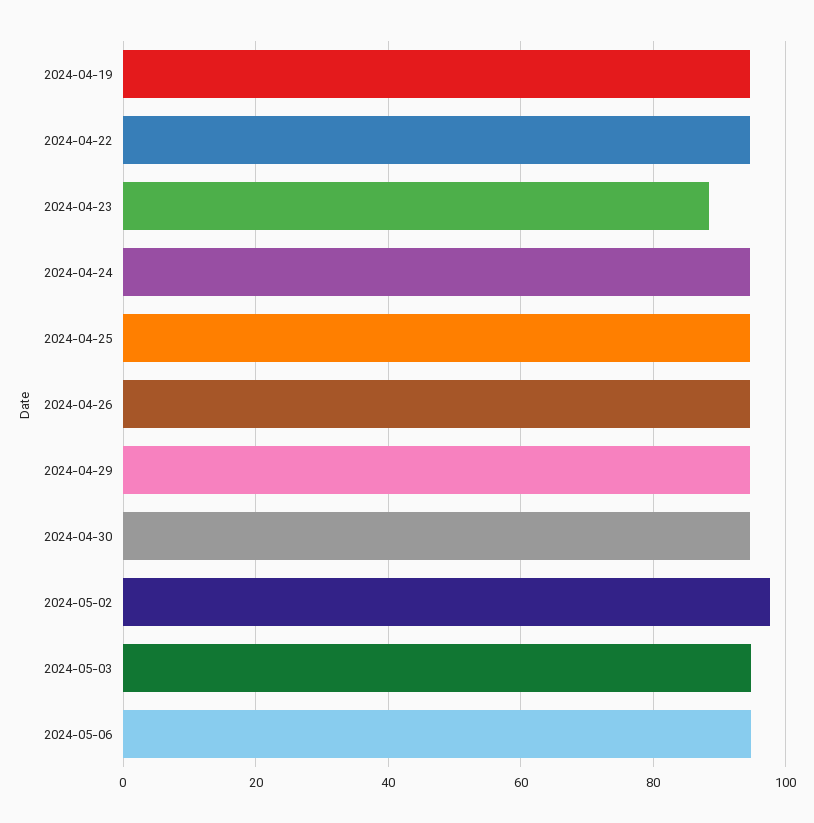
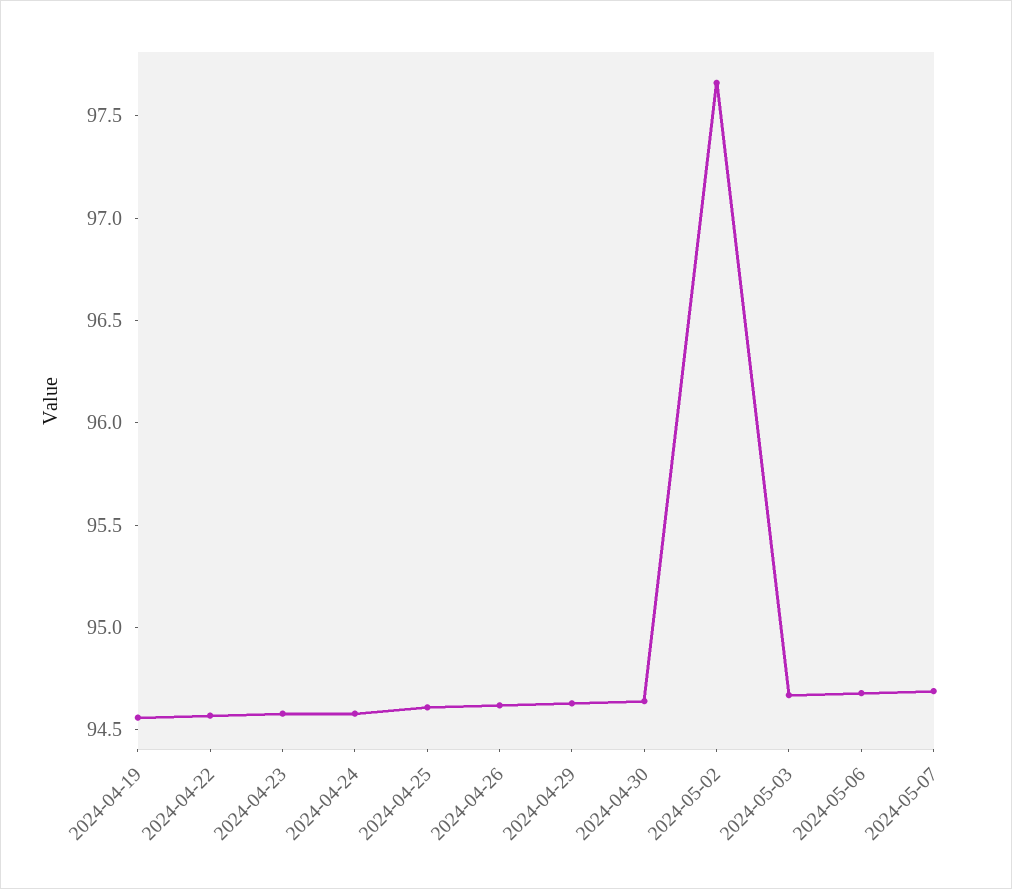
2024-04-23: 88 -> 94.6
2024-05-07: none -> 94.7

